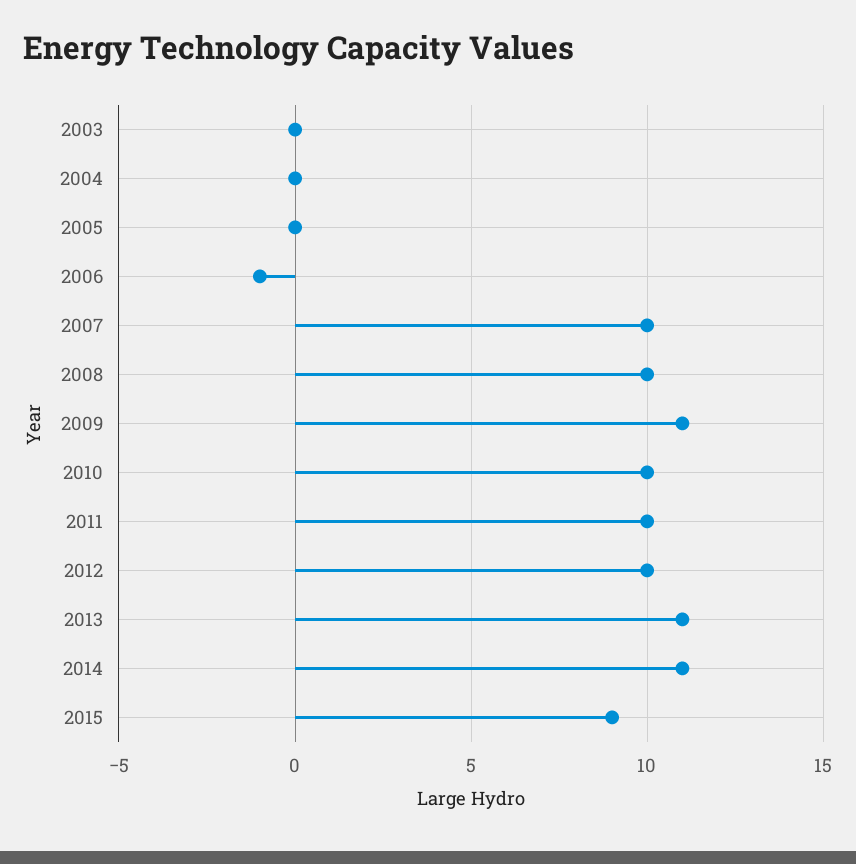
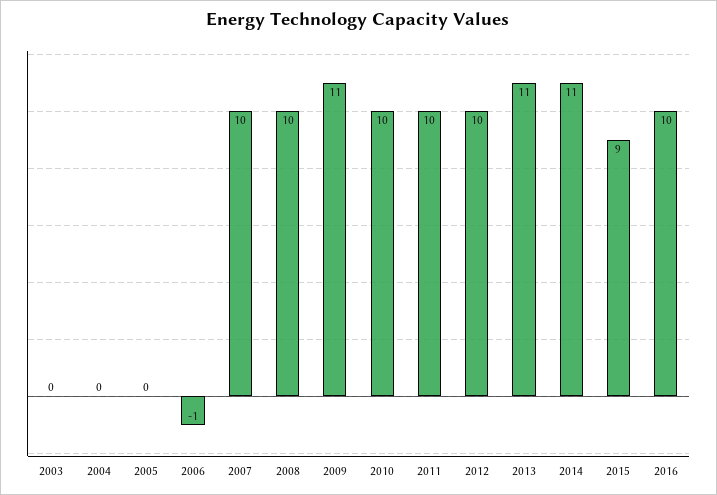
2016: none -> 10

